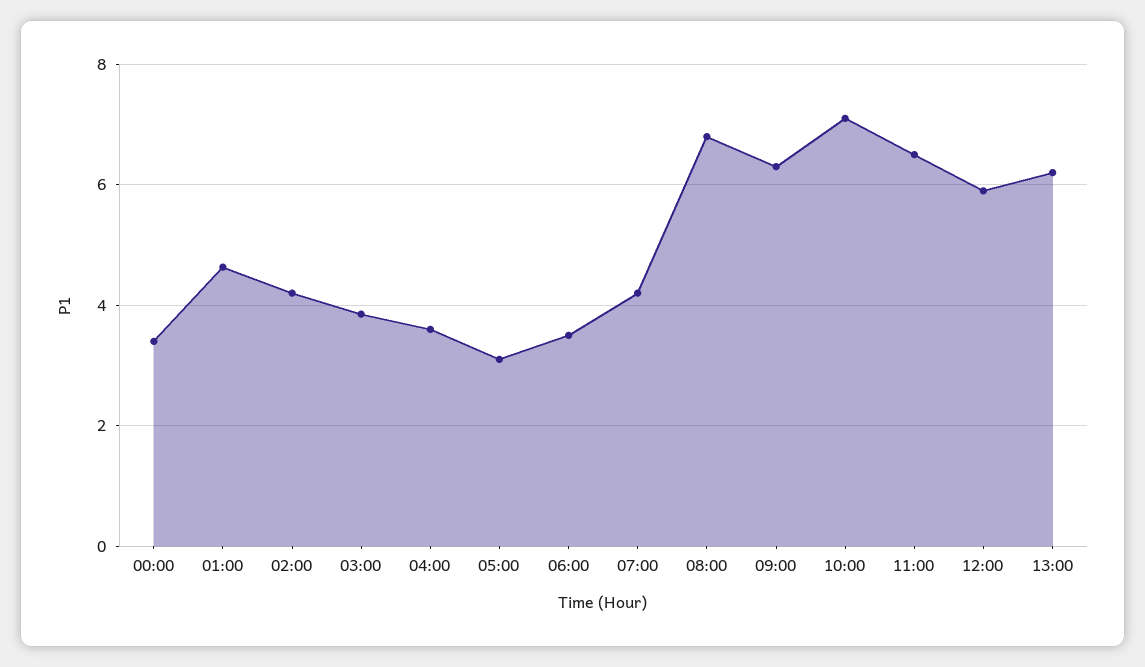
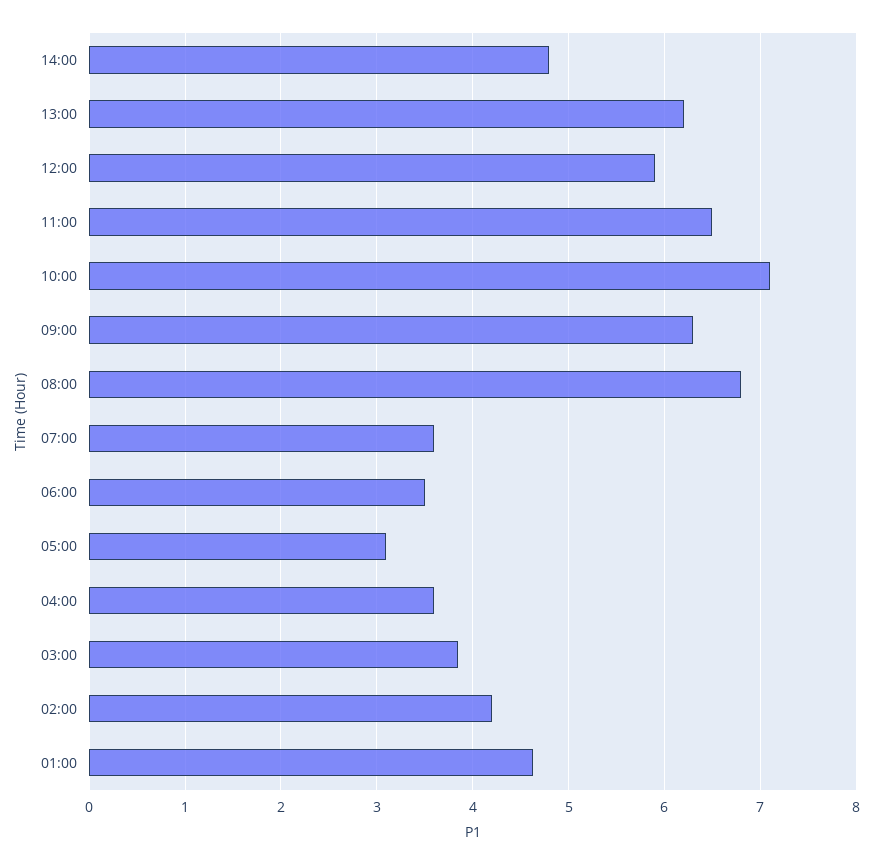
00:00: 3.4 -> none
07:00: 4.2 -> 3.6
14:00: none -> 4.8

